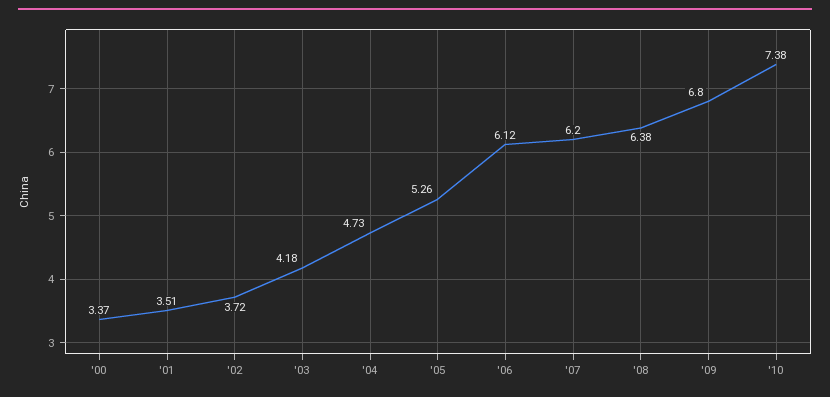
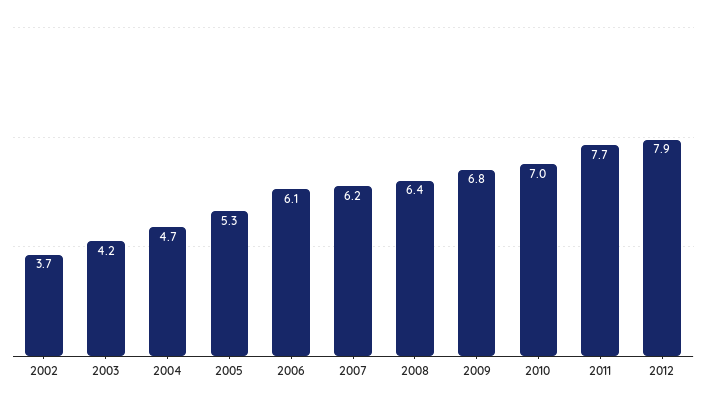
'00: 3.37 -> none
'01: 3.51 -> none
'10: 7.38 -> 7
2011: none -> 7.7
2012: none -> 7.9

